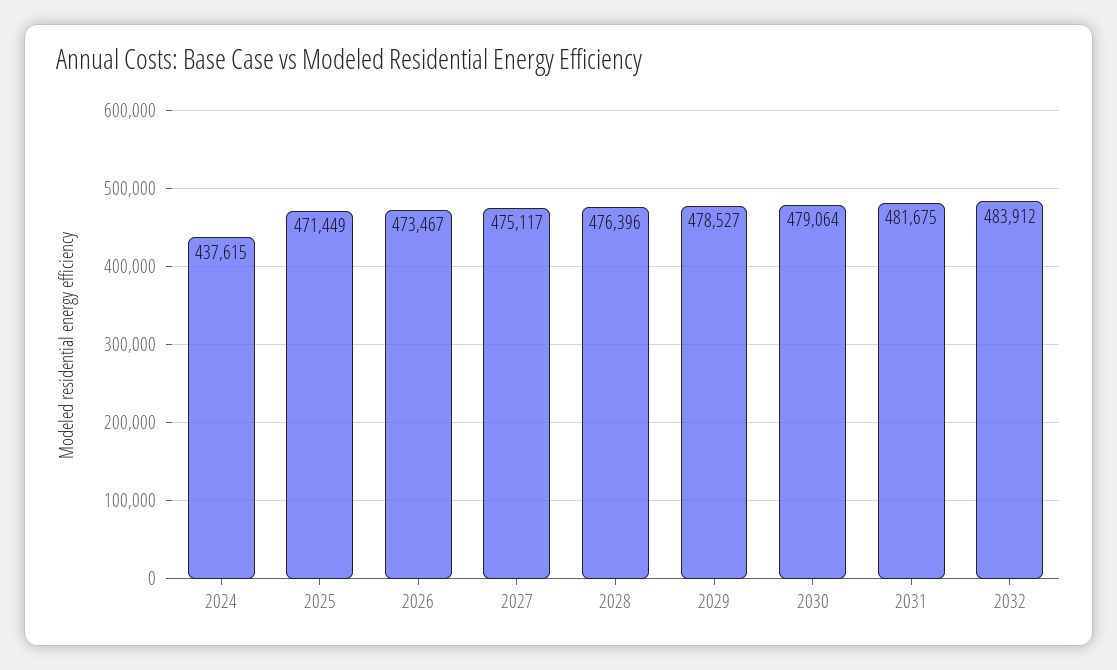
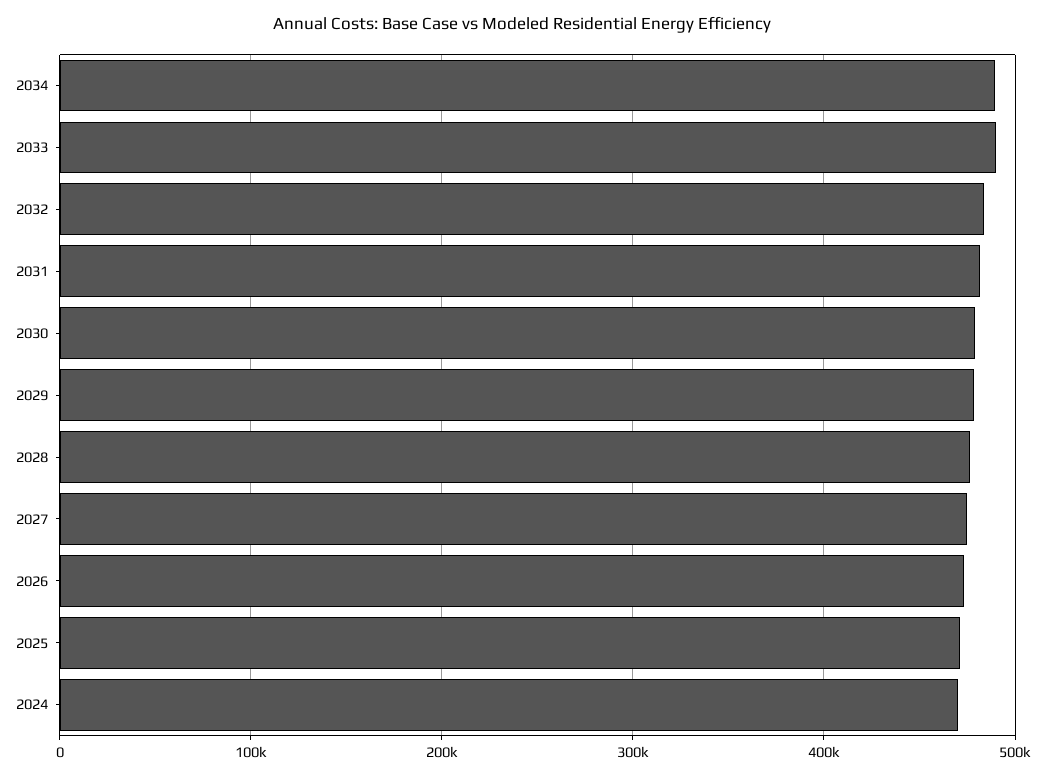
2024: 437615 -> 470000
2034: none -> 490000
2033: none -> 490000

